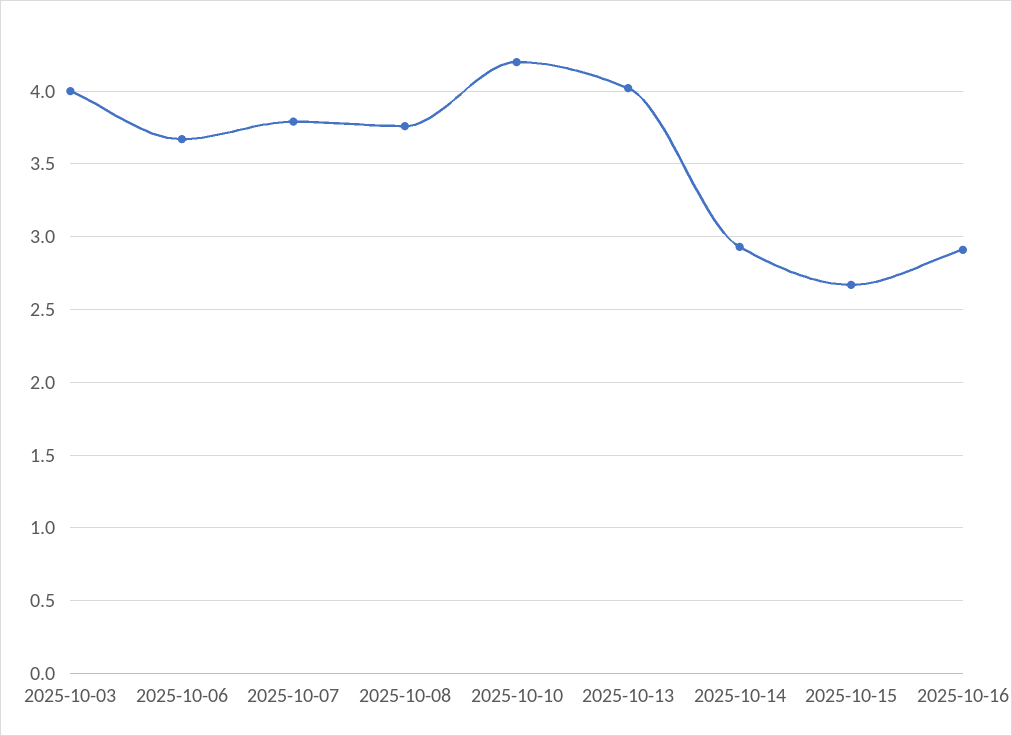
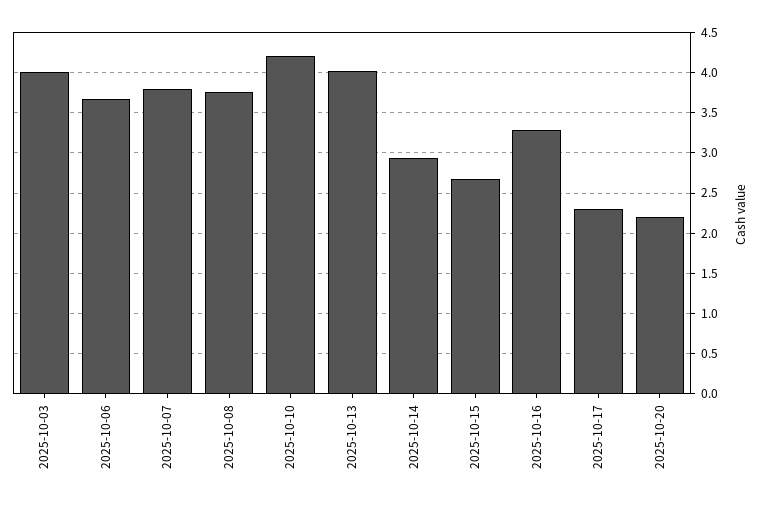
2025-10-16: 2.9 -> 3.3
2025-10-17: none -> 2.3
2025-10-20: none -> 2.2

